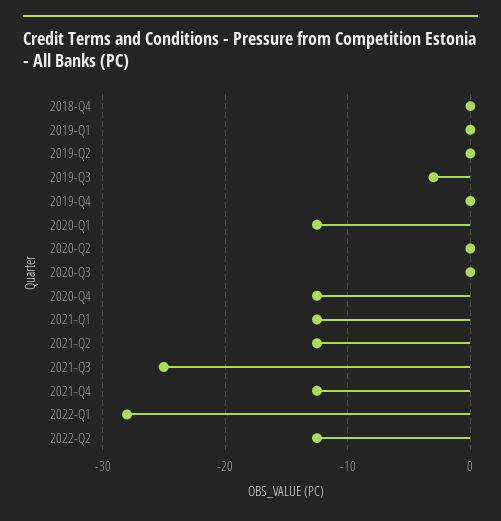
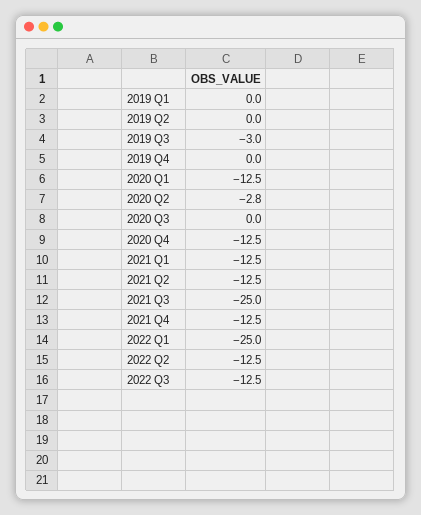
2018-Q4: 0 -> none
2020-Q2: 0 -> -2.8
2022-Q1: -28 -> -25
2022 Q3: none -> -12.5

